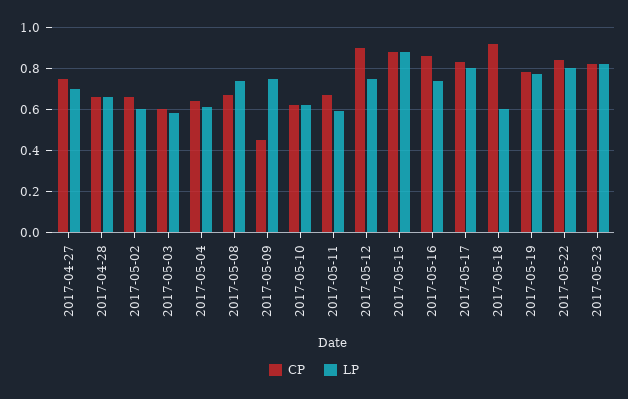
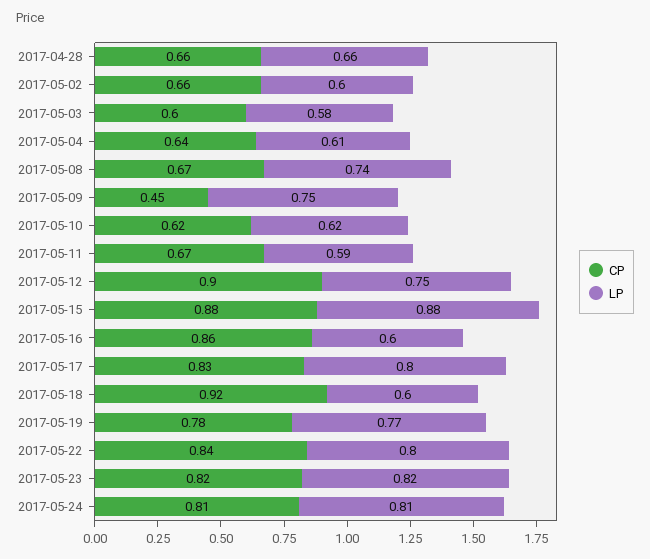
CP, 2017-04-27: 0.75 -> none
LP, 2017-04-27: 0.7 -> none
LP, 2017-05-16: 0.75 -> 0.6
CP, 2017-05-24: none -> 0.81
LP, 2017-05-24: none -> 0.81

